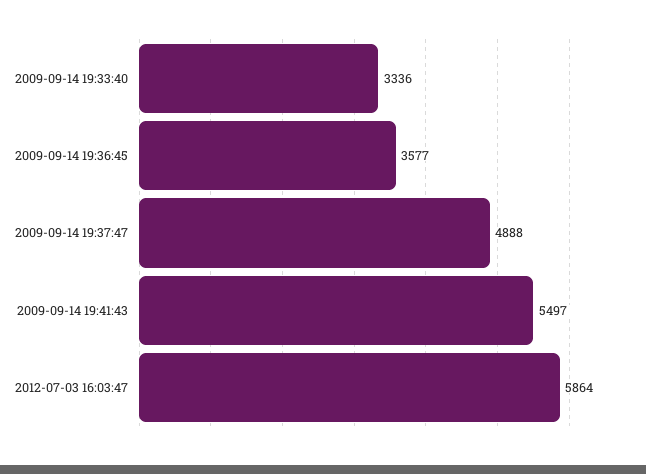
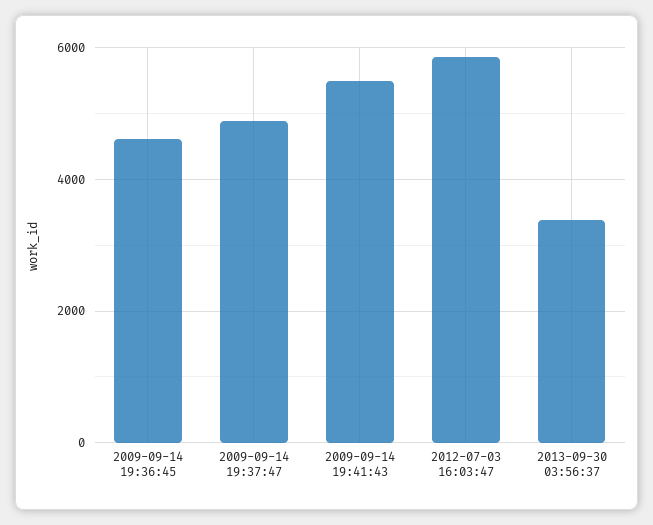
2009-09-14 19:33:40: 3336 -> none
2009-09-14 19:36:45: 3577 -> 4600
2013-09-30 03:56:37: none -> 3400

